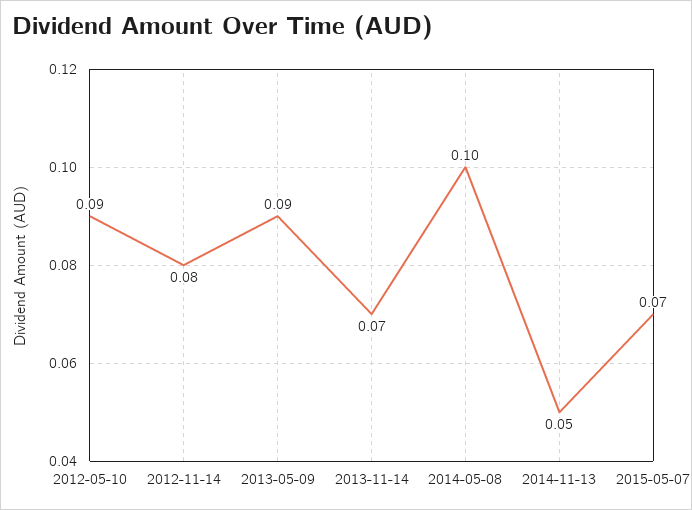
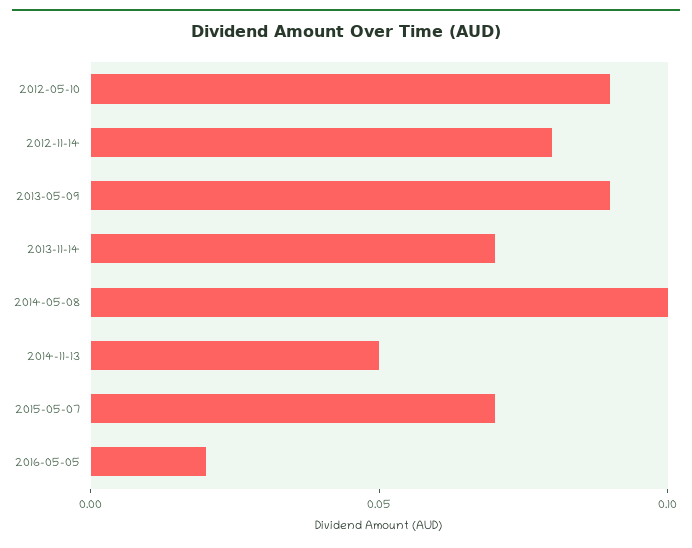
2016-05-05: none -> 0.02

